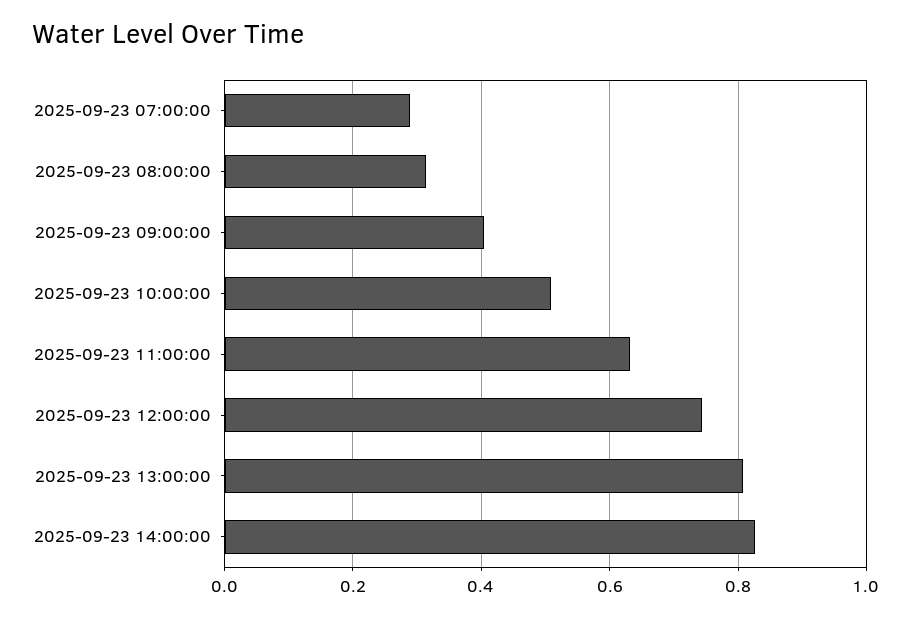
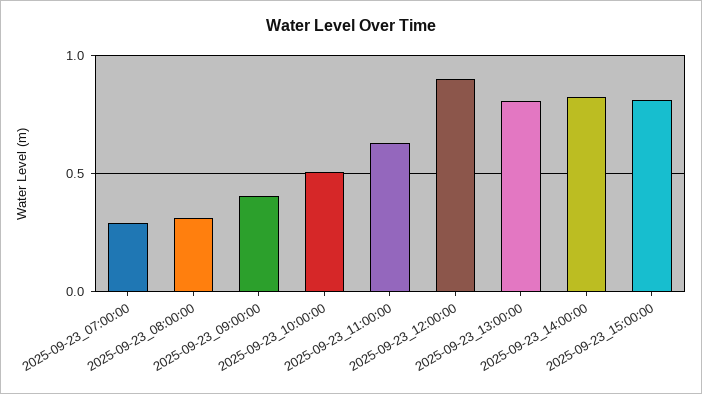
2025-09-23 12:00:00: 0.74 -> 0.9
2025-09-23_15:00:00: none -> 0.8

